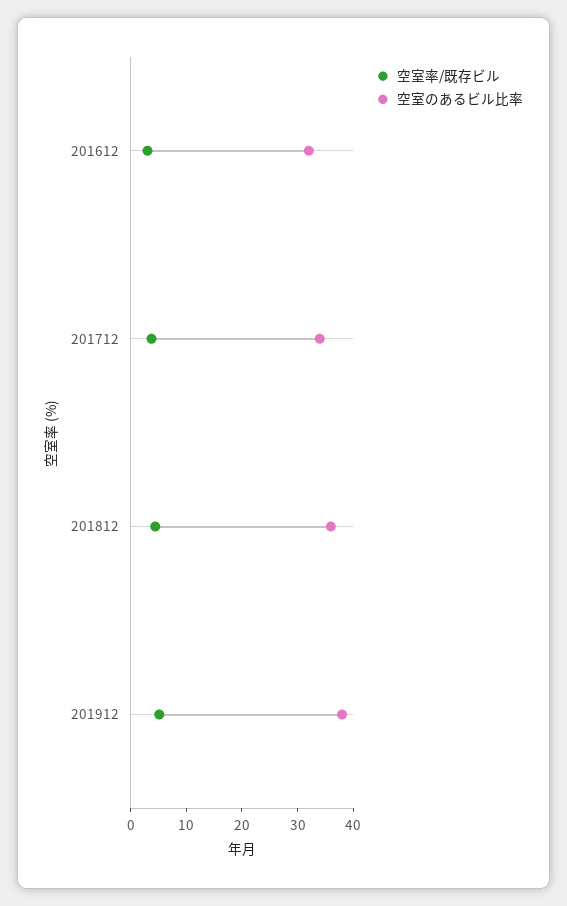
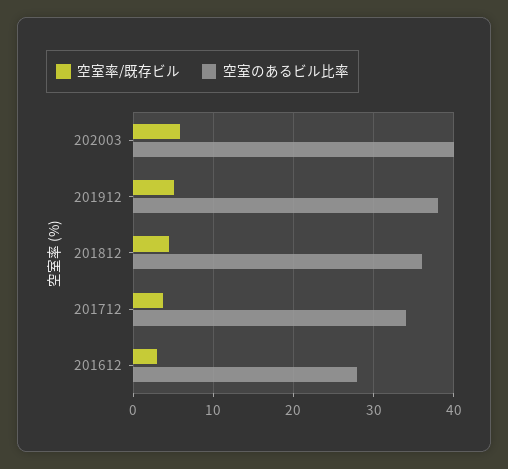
空室のあるビル比率, 201612: 32 -> 28
空室率/既存ビル, 202003: none -> 6
空室のあるビル比率, 202003: none -> 40

